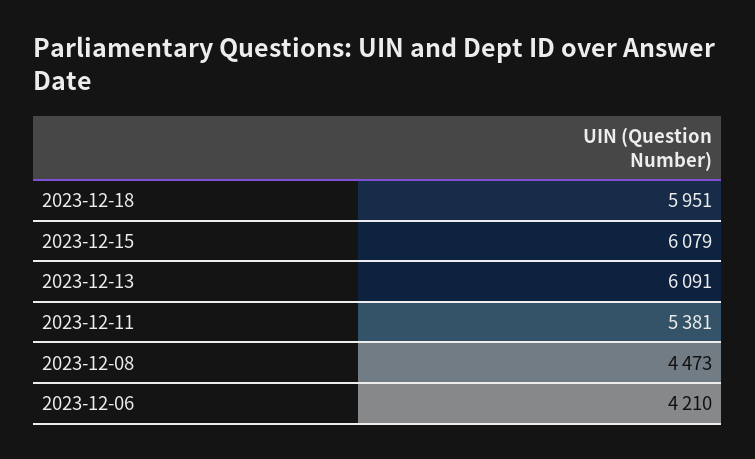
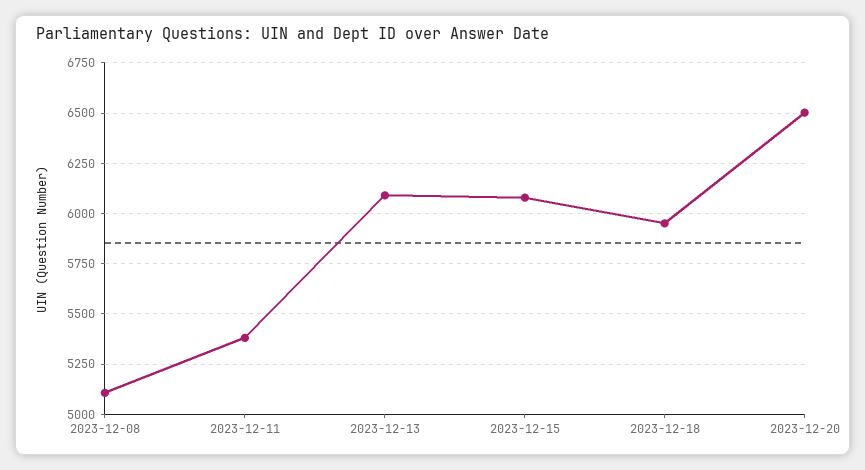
2023-12-08: 4473 -> 5100
2023-12-06: 4210 -> none
2023-12-20: none -> 6500

